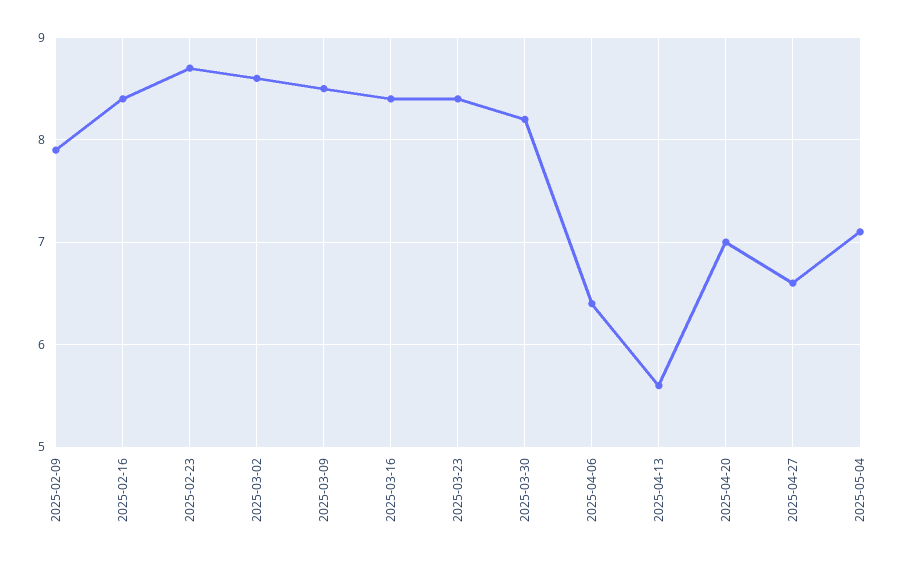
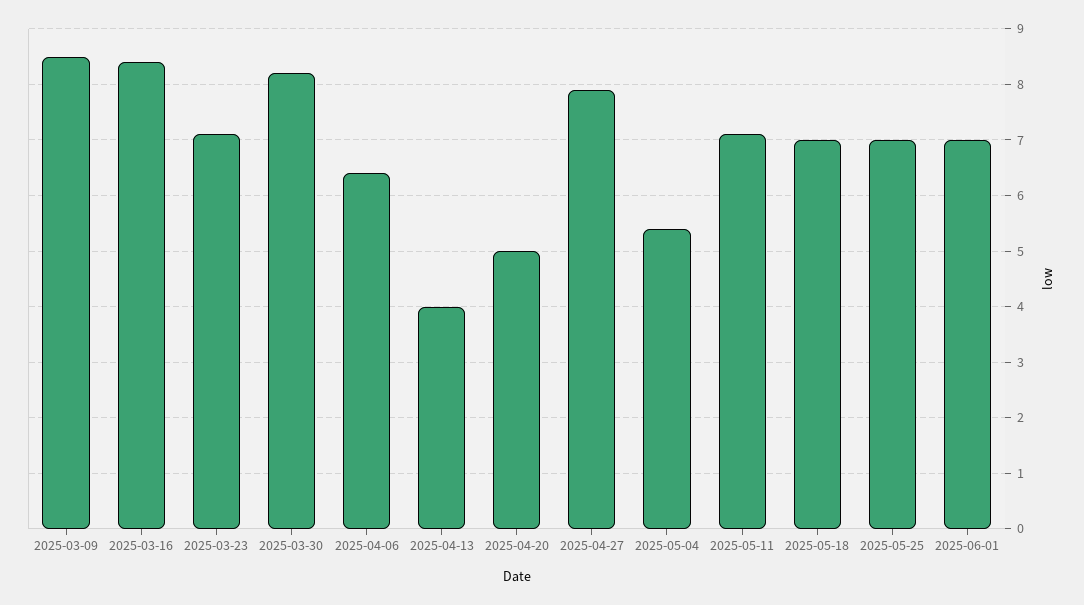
2025-02-09: 7.9 -> none
2025-02-16: 8.4 -> none
2025-02-23: 8.7 -> none
2025-03-02: 8.6 -> none
2025-03-23: 8.4 -> 7
2025-04-13: 5.6 -> 4
2025-04-20: 7 -> 5
2025-04-27: 6.6 -> 8
2025-05-04: 7.1 -> 5.5
2025-05-11: none -> 7
2025-05-18: none -> 7
2025-05-25: none -> 7
2025-06-01: none -> 7

